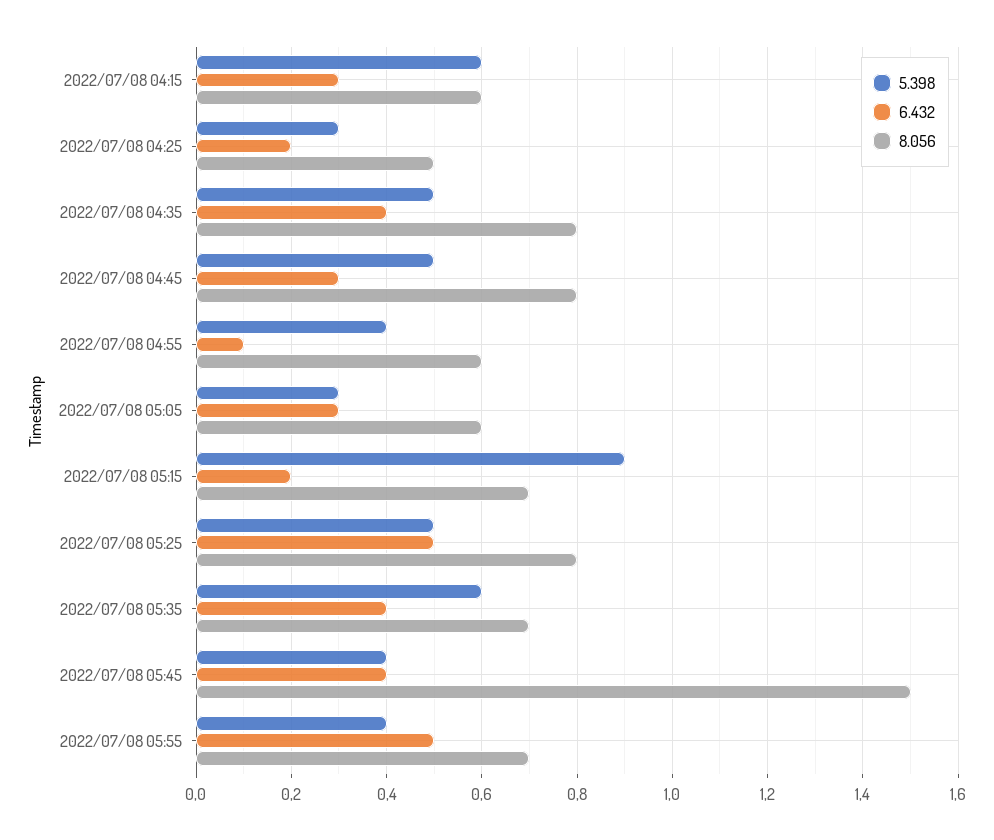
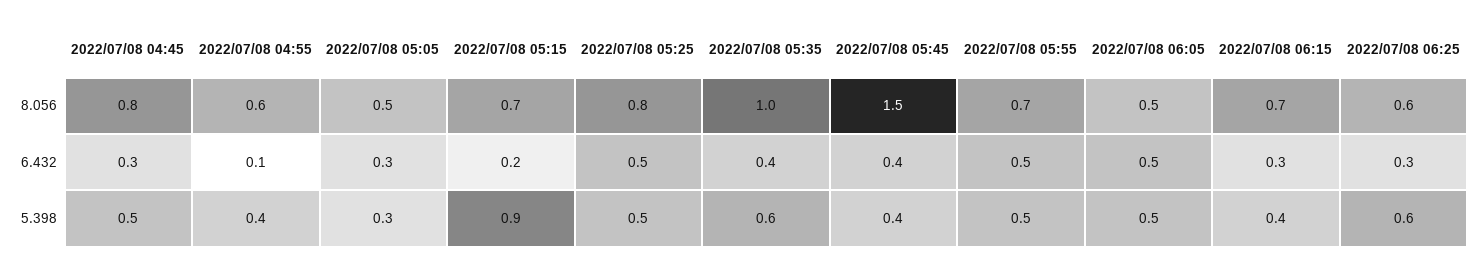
5.398, 2022/07/08 04:15: 0.6 -> none
6.432, 2022/07/08 04:15: 0.3 -> none
8.056, 2022/07/08 04:15: 0.6 -> none
5.398, 2022/07/08 04:25: 0.3 -> none
6.432, 2022/07/08 04:25: 0.2 -> none
8.056, 2022/07/08 04:25: 0.5 -> none
5.398, 2022/07/08 04:35: 0.5 -> none
6.432, 2022/07/08 04:35: 0.4 -> none
8.056, 2022/07/08 04:35: 0.8 -> none
8.056, 2022/07/08 05:05: 0.6 -> 0.5
8.056, 2022/07/08 05:35: 0.7 -> 1
5.398, 2022/07/08 05:55: 0.4 -> 0.5
8.056, 2022/07/08 06:05: none -> 0.5
8.056, 2022/07/08 06:15: none -> 0.7
8.056, 2022/07/08 06:25: none -> 0.6
6.432, 2022/07/08 06:05: none -> 0.5
6.432, 2022/07/08 06:15: none -> 0.3
6.432, 2022/07/08 06:25: none -> 0.3
5.398, 2022/07/08 06:05: none -> 0.5
5.398, 2022/07/08 06:15: none -> 0.4
5.398, 2022/07/08 06:25: none -> 0.6

